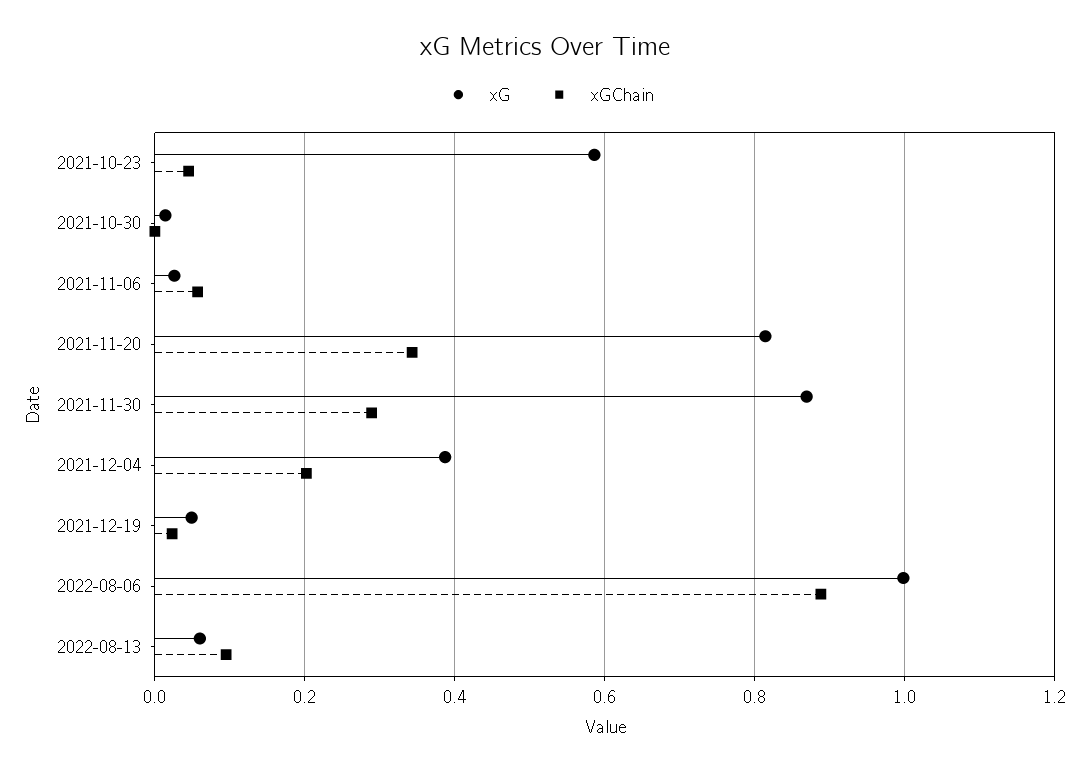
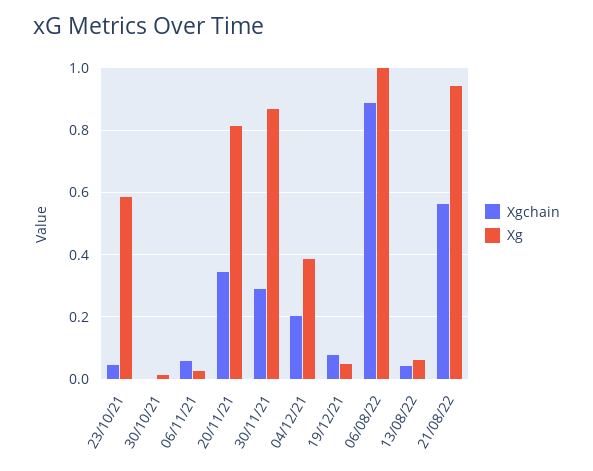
xGChain, 2021-12-19: 0.02 -> 0.08
xGChain, 2022-08-13: 0.1 -> 0.04
xGChain, 21/08/22: none -> 0.56
xG, 21/08/22: none -> 0.94

